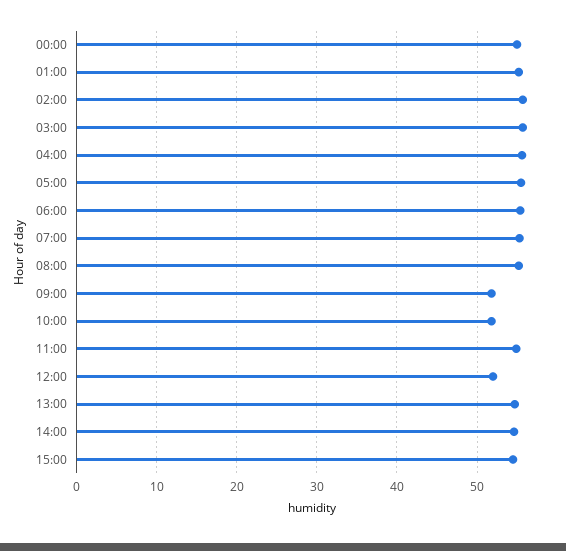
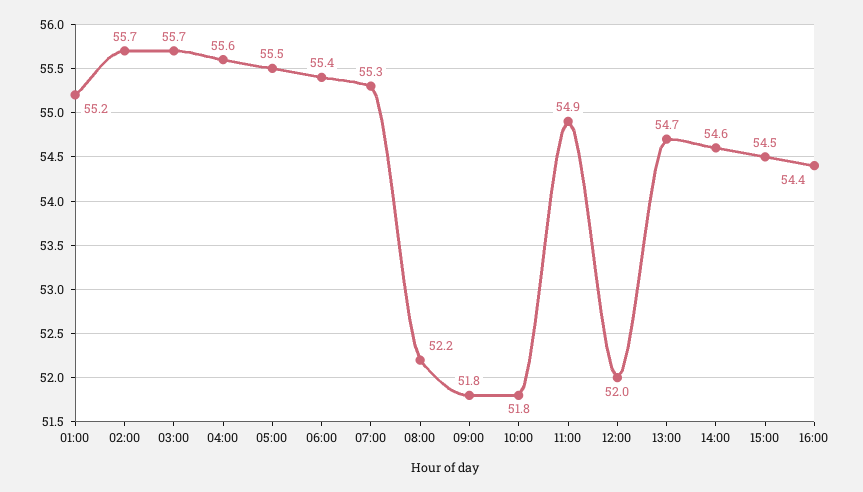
00:00: 55 -> none
08:00: 55 -> 52.2
16:00: none -> 54.4

